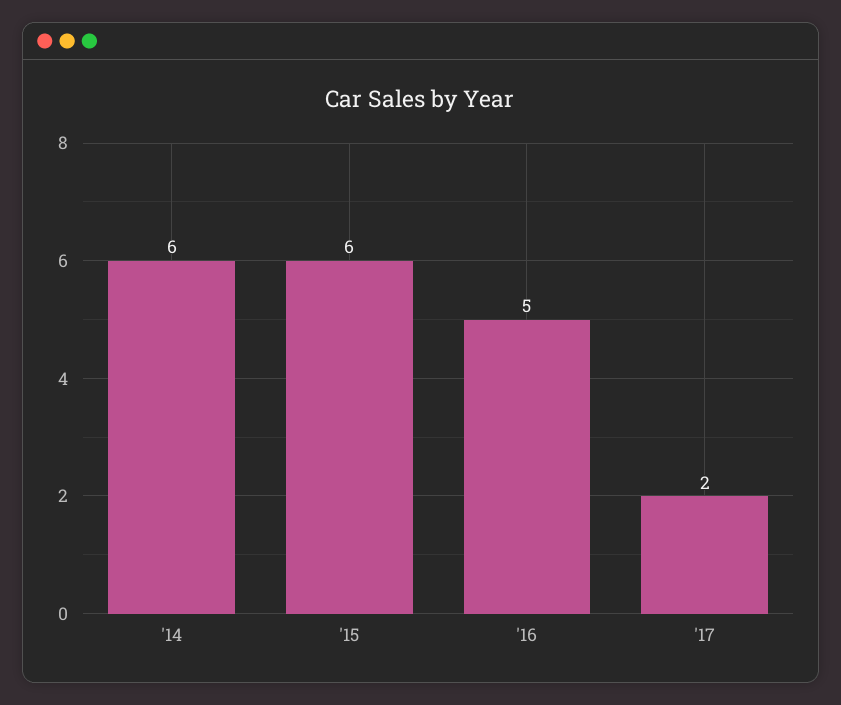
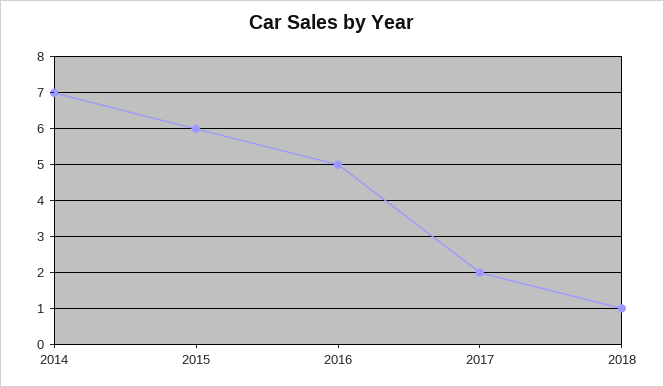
'14: 6 -> 7
2018: none -> 1

